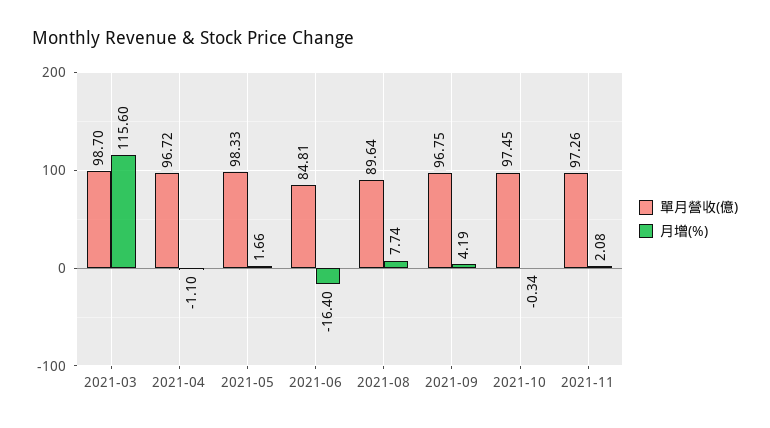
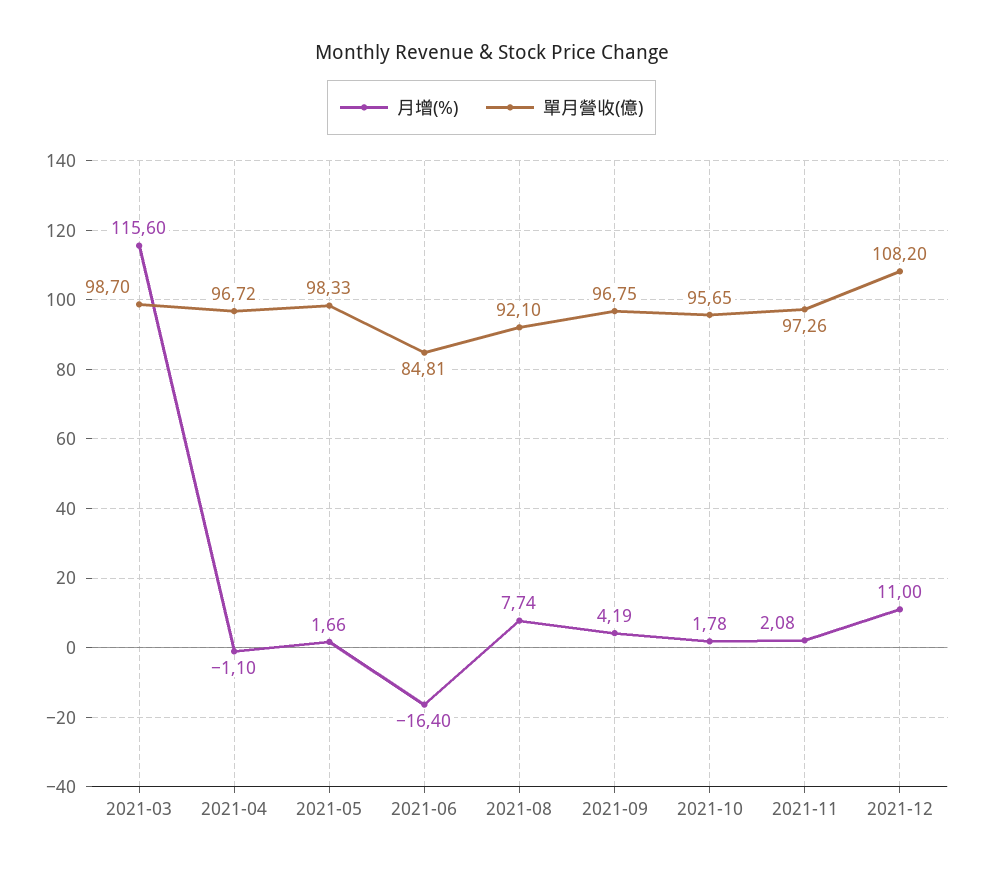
單月營收(億), 2021-08: 89.64 -> 92.1
單月營收(億), 2021-10: 97.45 -> 95.65
月增(%), 2021-10: -0.34 -> 1.78
月增(%), 2021-12: none -> 11
單月營收(億), 2021-12: none -> 108.2

